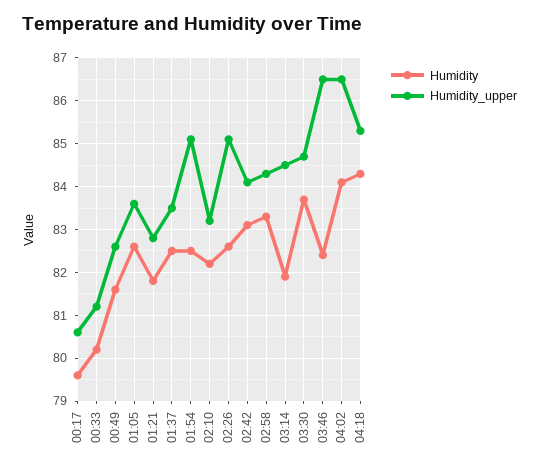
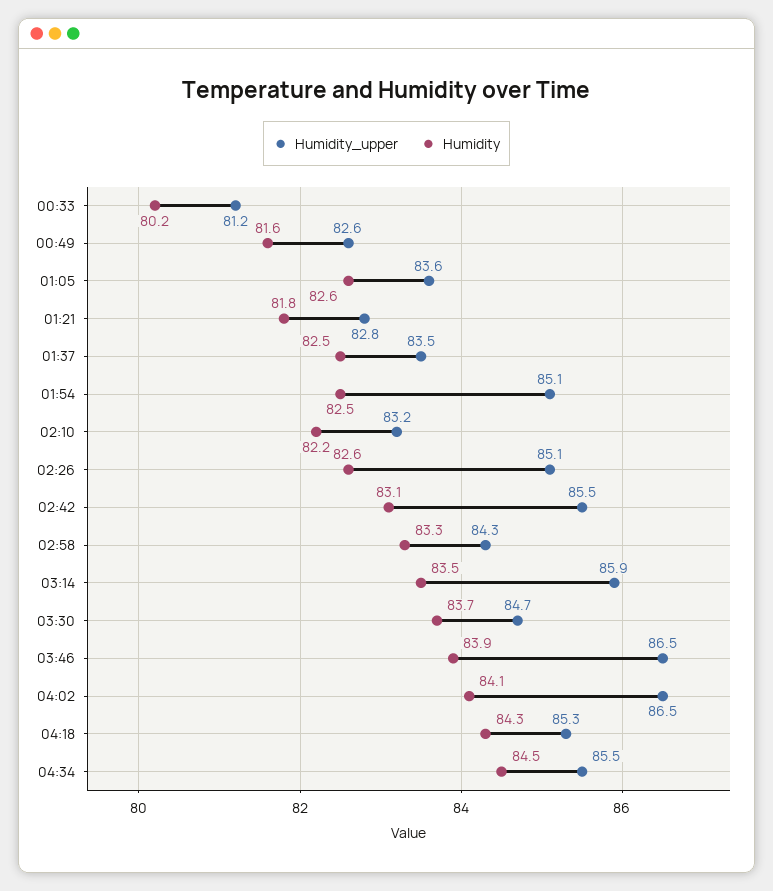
Humidity, 00:17: 79.5 -> none
Humidity_upper, 00:17: 80.5 -> none
Humidity_upper, 02:42: 84 -> 85.5
Humidity, 03:14: 82 -> 83.5
Humidity_upper, 03:14: 84.5 -> 85.9
Humidity, 03:46: 82.5 -> 83.9
Humidity_upper, 04:34: none -> 85.5
Humidity, 04:34: none -> 84.5

